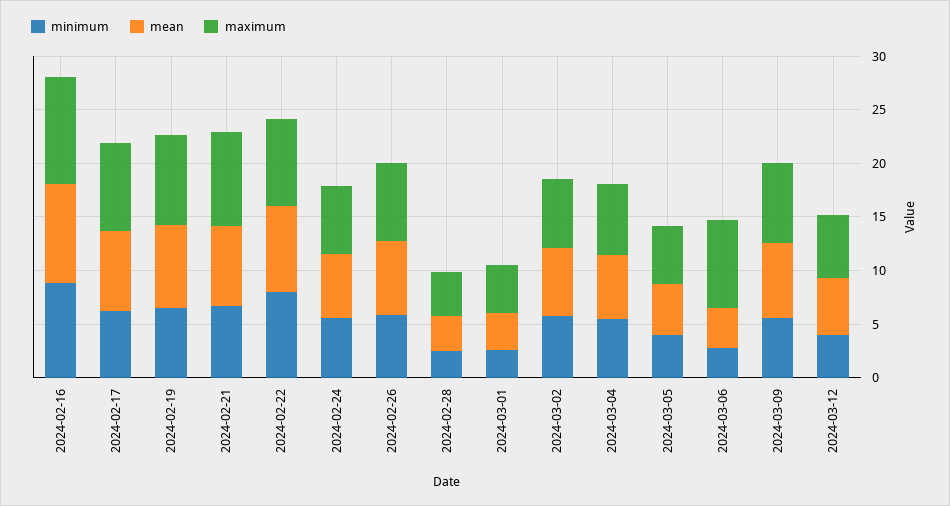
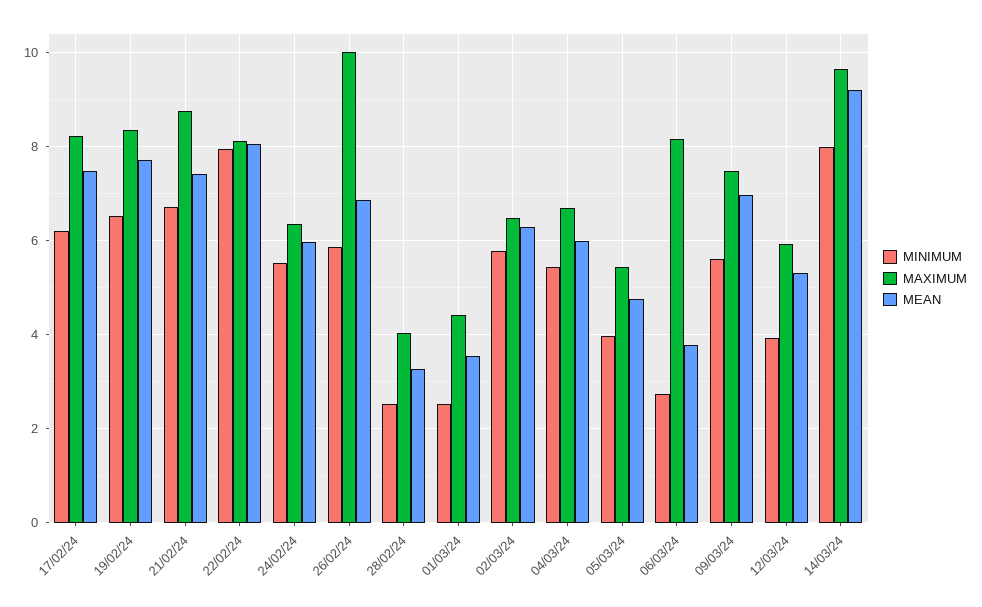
minimum, 2024-02-16: 9 -> none
mean, 2024-02-16: 9 -> none
maximum, 2024-02-16: 10 -> none
maximum, 2024-02-26: 7 -> 10
minimum, 14/03/24: none -> 8
maximum, 14/03/24: none -> 9.6
mean, 14/03/24: none -> 9.2

